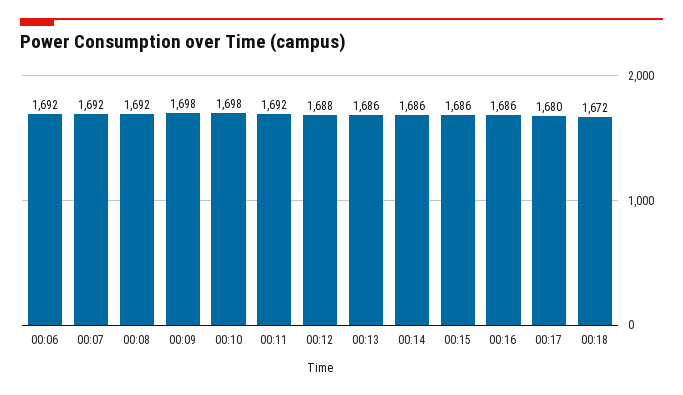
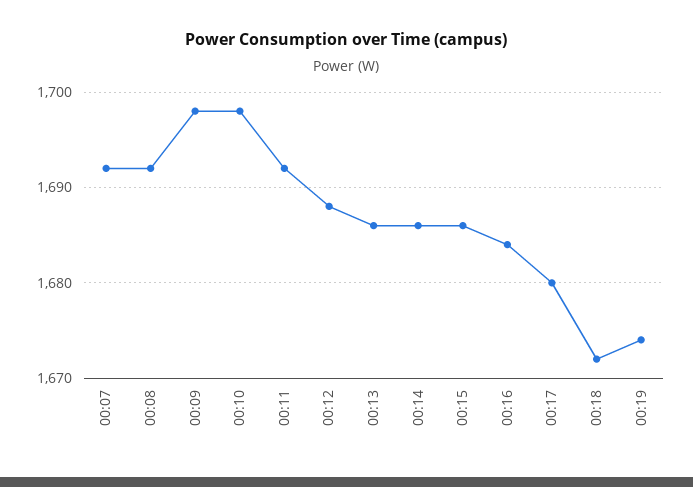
00:06: 1692 -> none
00:16: 1686 -> 1684
00:19: none -> 1674

